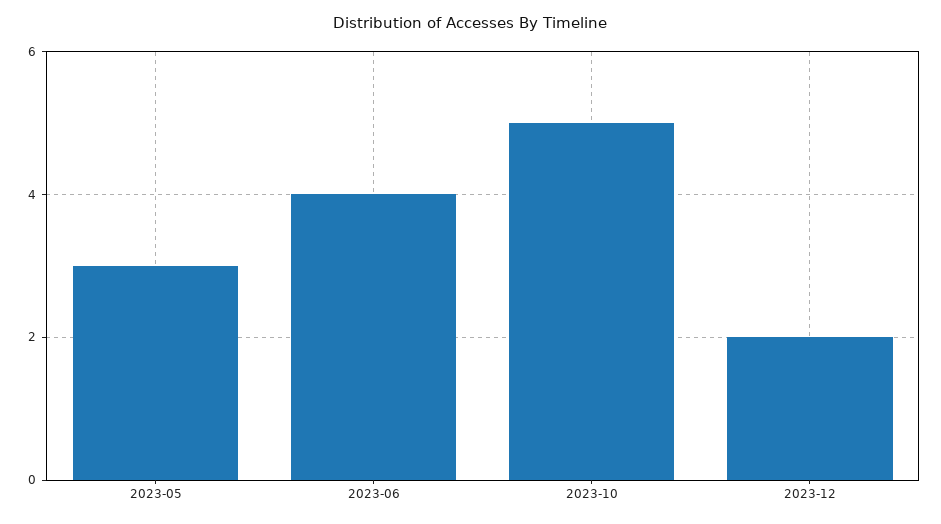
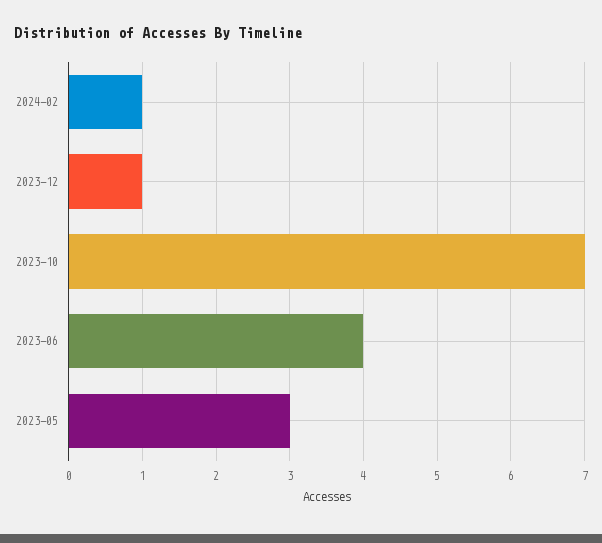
2023-10: 5 -> 7
2023-12: 2 -> 1
2024-02: none -> 1

